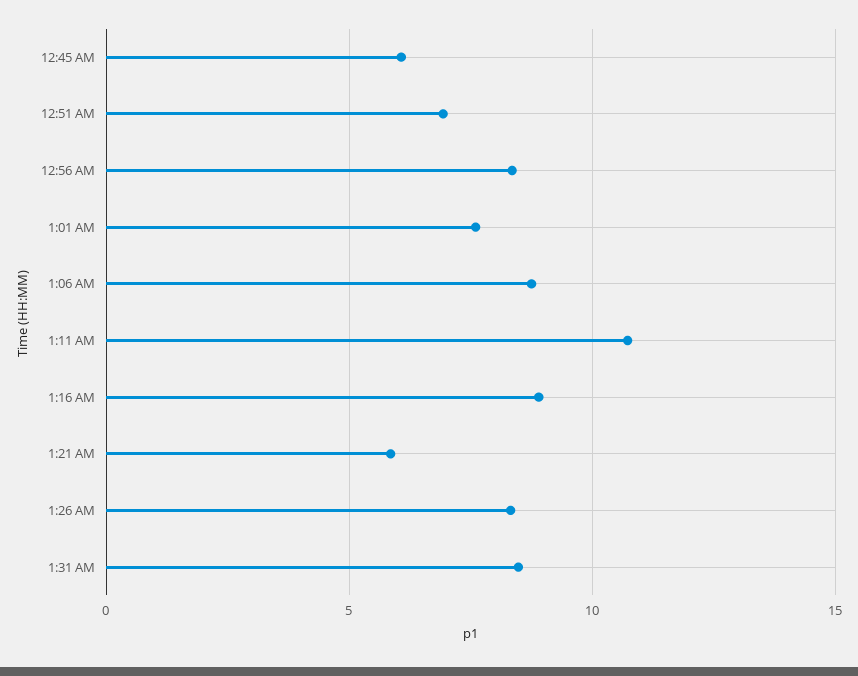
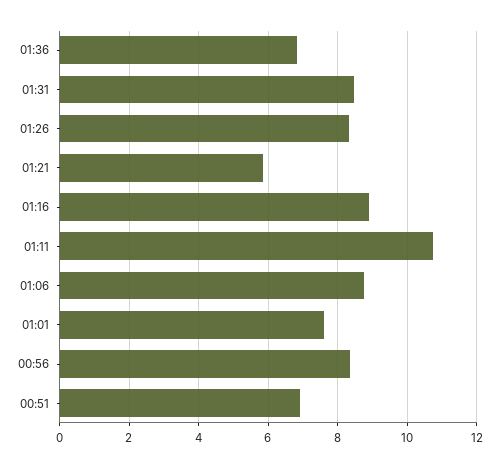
12:45 AM: 6 -> none
01:36: none -> 6.8

